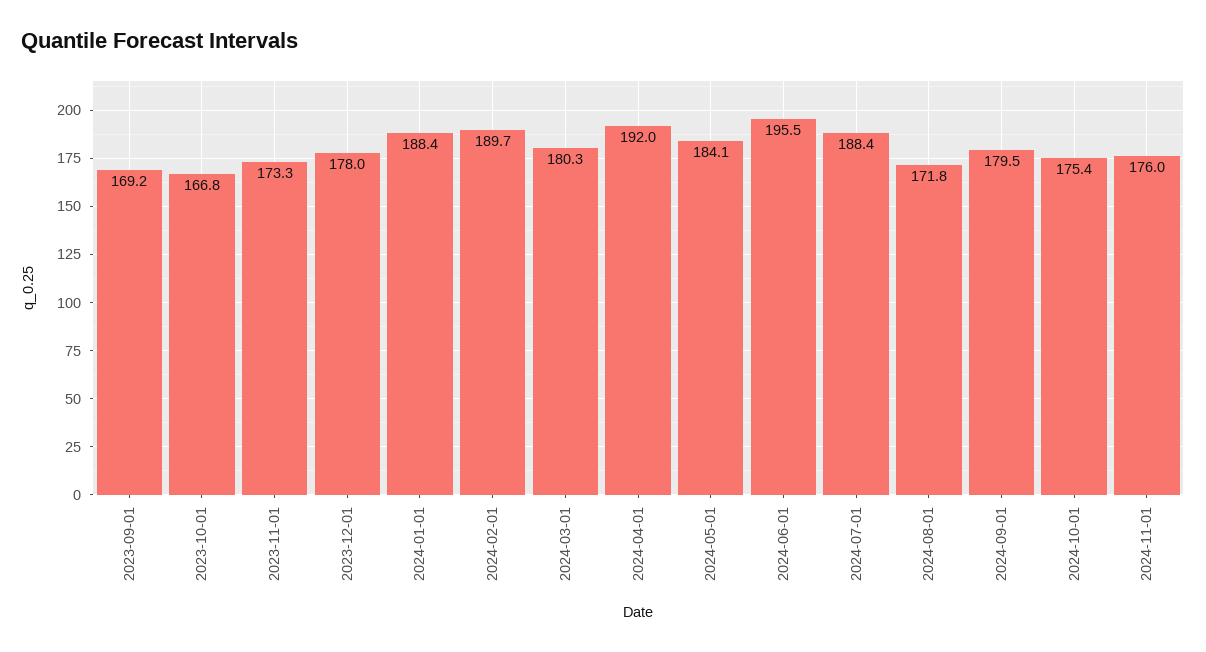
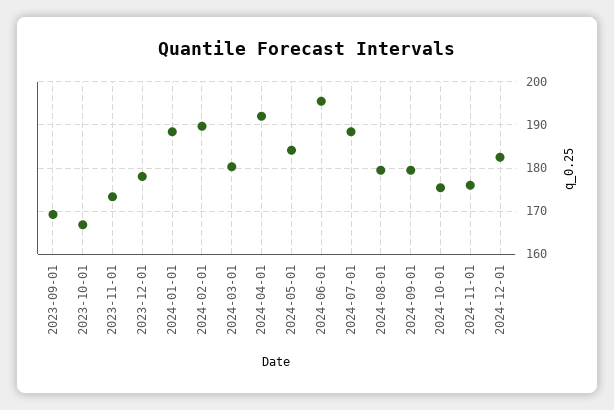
2024-08-01: 171.8 -> 180
2024-12-01: none -> 182

